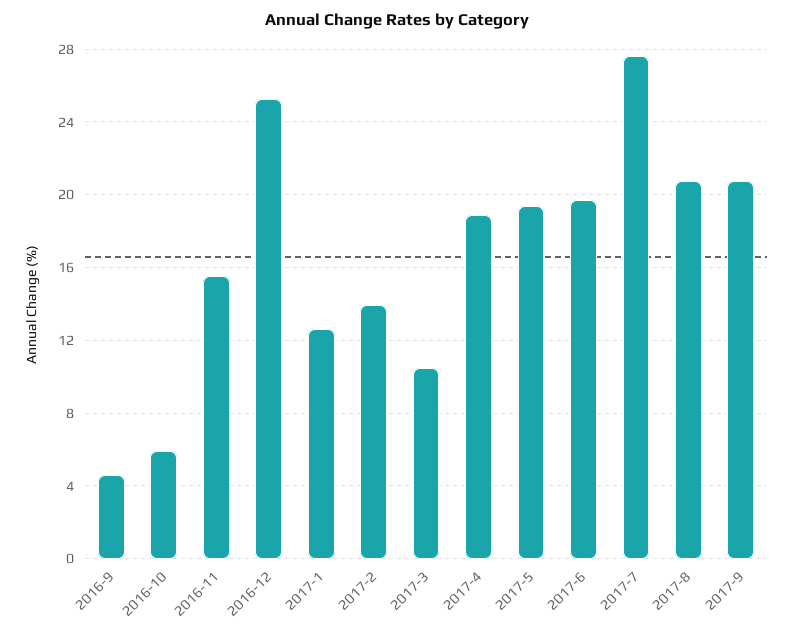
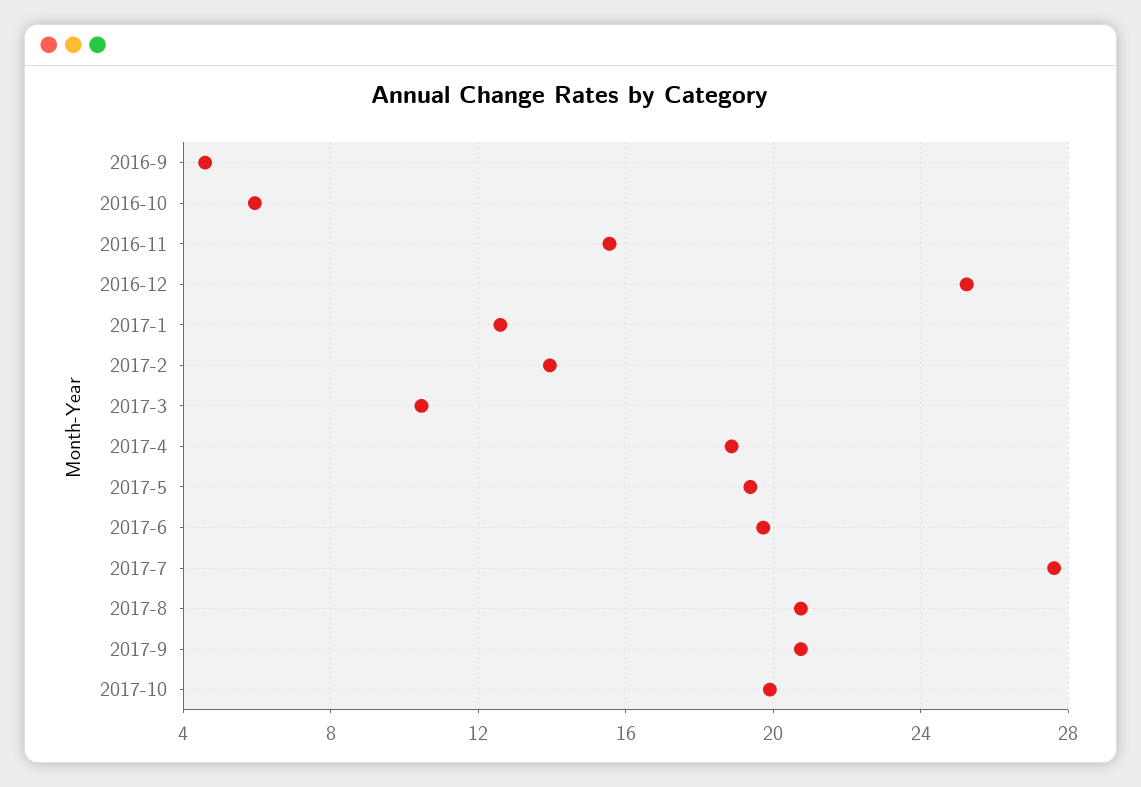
2017-10: none -> 20

